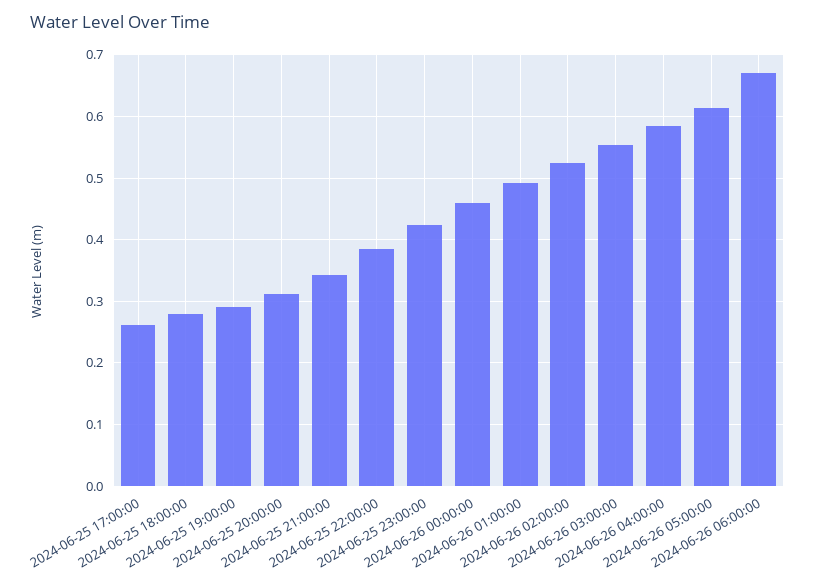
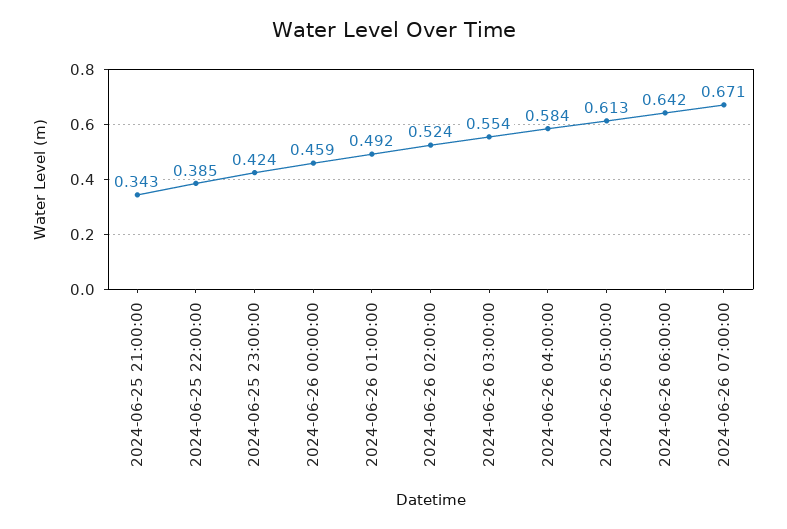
2024-06-25 17:00:00: 0.26 -> none
2024-06-25 18:00:00: 0.28 -> none
2024-06-25 19:00:00: 0.29 -> none
2024-06-25 20:00:00: 0.31 -> none
2024-06-26 06:00:00: 0.67 -> 0.642
2024-06-26 07:00:00: none -> 0.671

